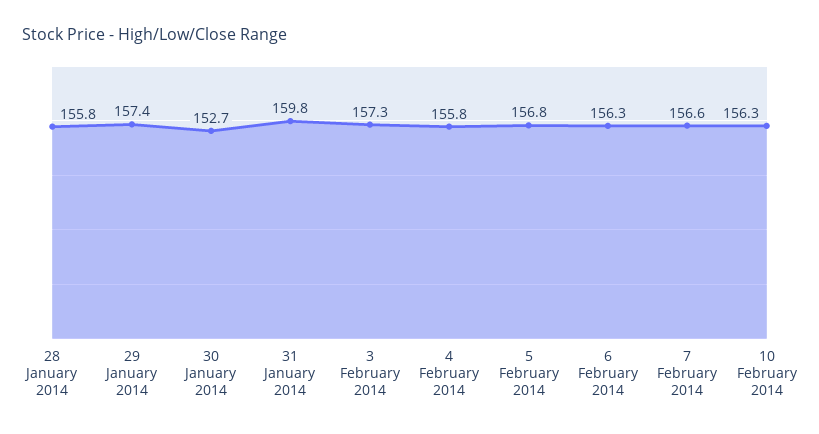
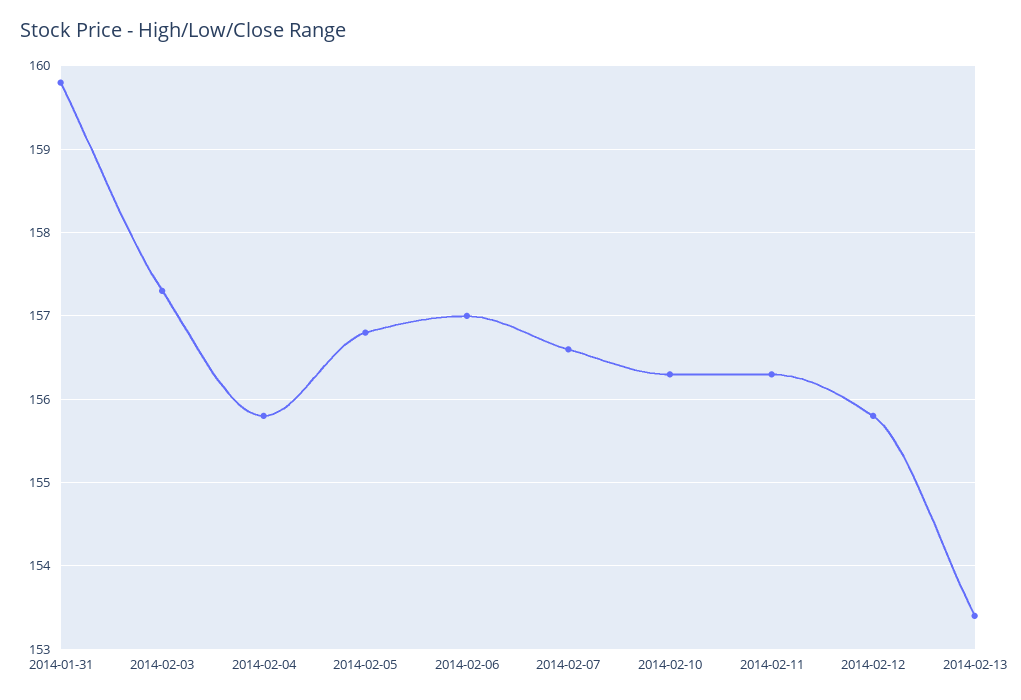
28 January 2014: 155.8 -> none
29 January 2014: 157.4 -> none
30 January 2014: 152.7 -> none
6 February 2014: 156.3 -> 157
2014-02-11: none -> 156.3
2014-02-12: none -> 155.8
2014-02-13: none -> 153.4

